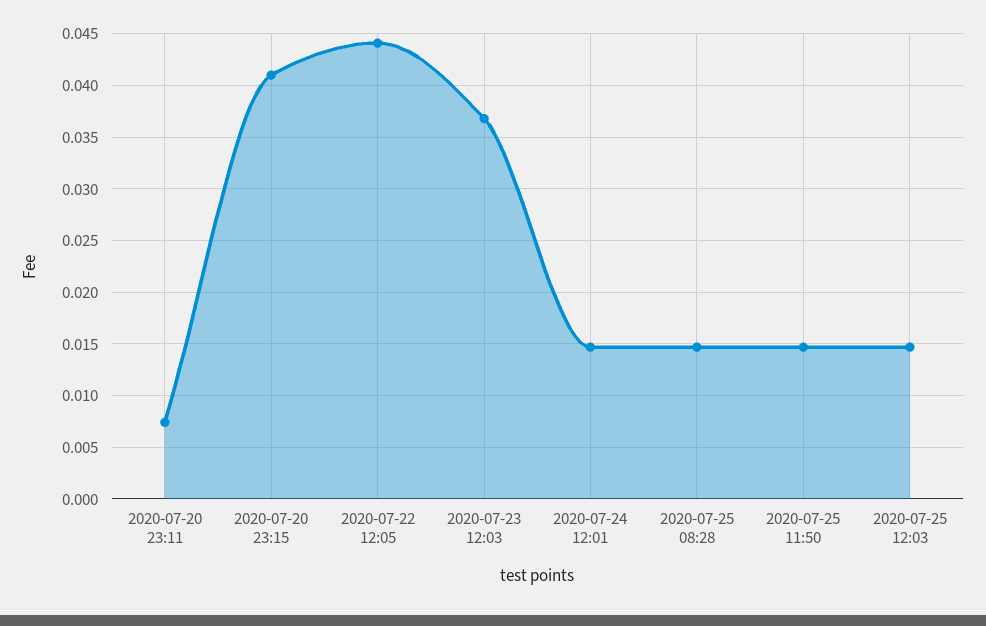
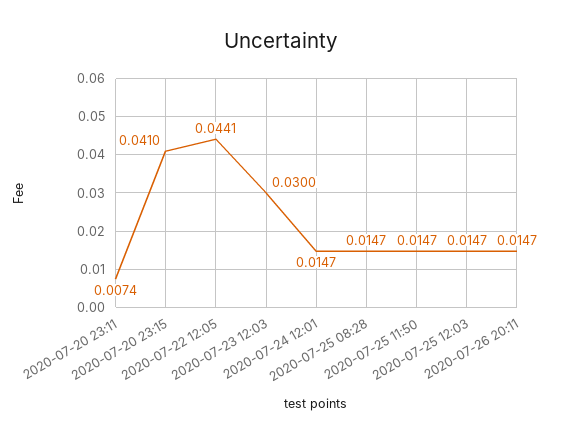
2020-07-23 12:03: 0.037 -> 0.03
2020-07-26 20:11: none -> 0.0147

